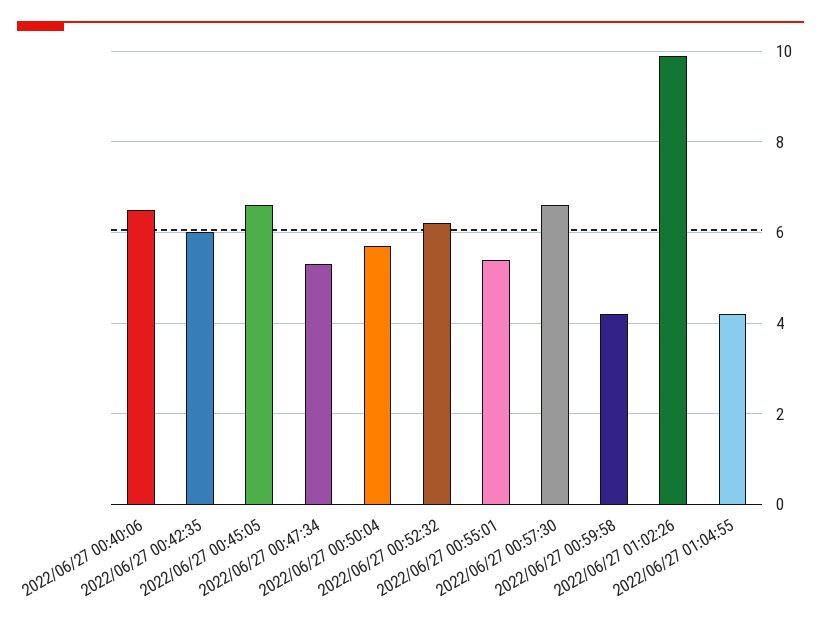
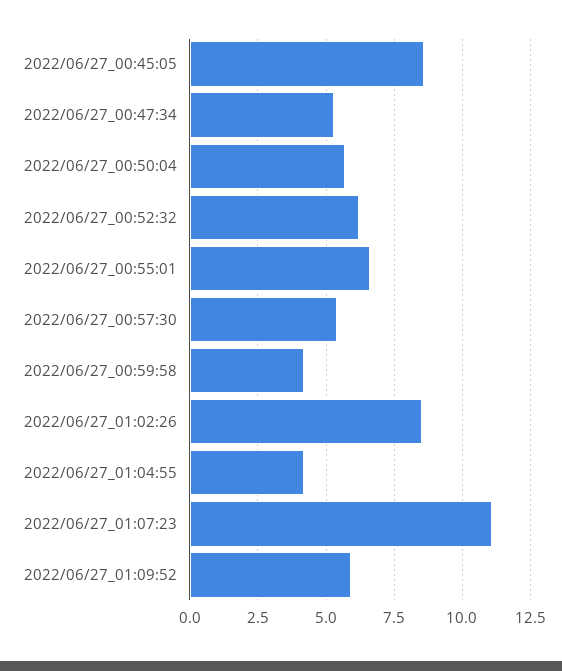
2022/06/27 00:40:06: 6.5 -> none
2022/06/27 00:42:35: 6 -> none
2022/06/27 00:45:05: 6.5 -> 8.5
2022/06/27 00:55:01: 5.5 -> 6.5
2022/06/27 00:57:30: 6.5 -> 5.5
2022/06/27 01:02:26: 10 -> 8.5
2022/06/27_01:07:23: none -> 11
2022/06/27_01:09:52: none -> 6

